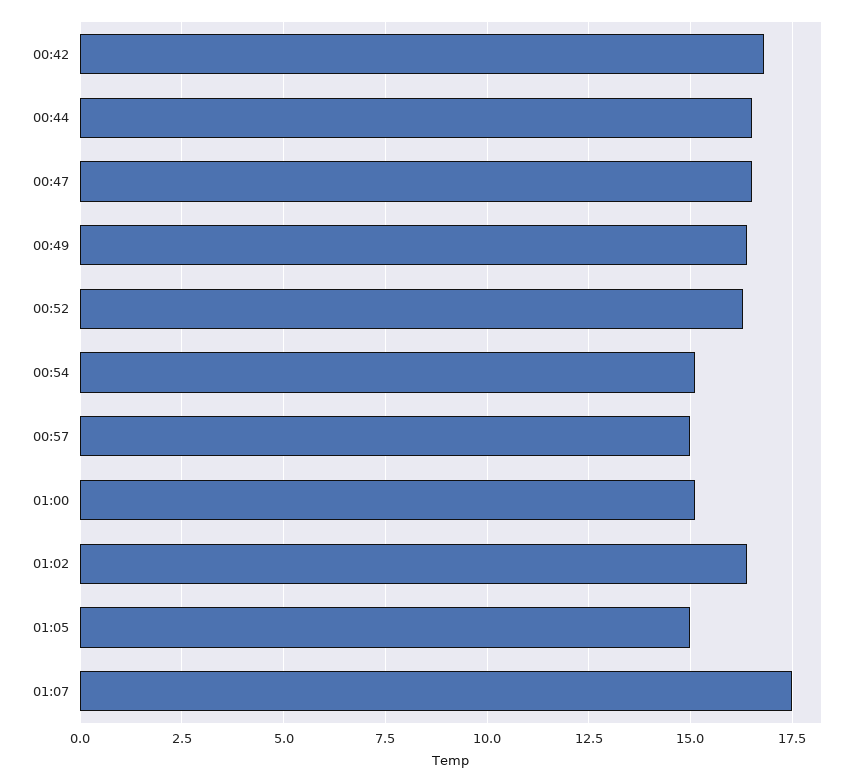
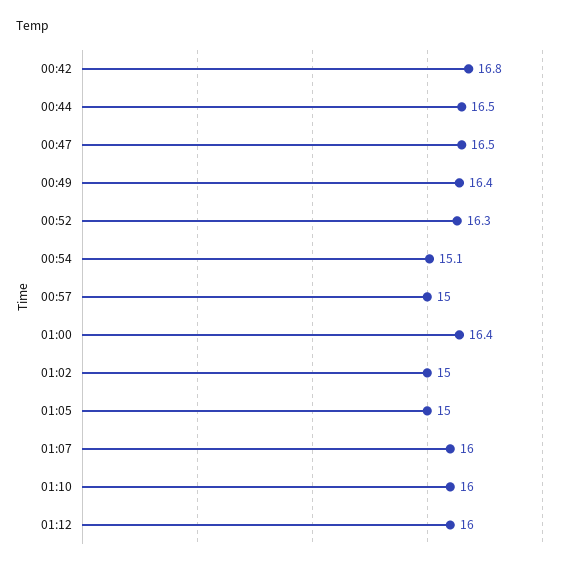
01:00: 15 -> 16.4
01:02: 16.5 -> 15
01:07: 17.5 -> 16
01:10: none -> 16
01:12: none -> 16

